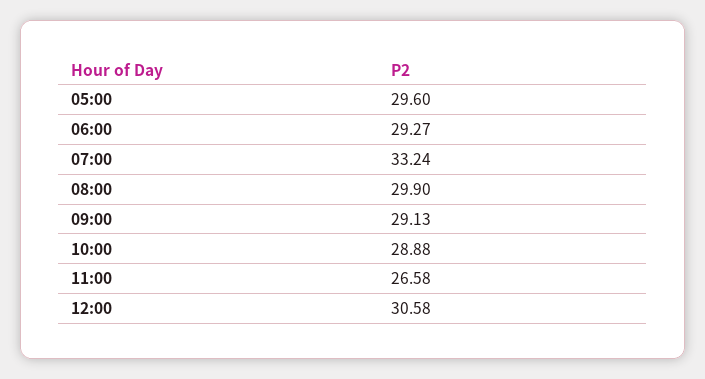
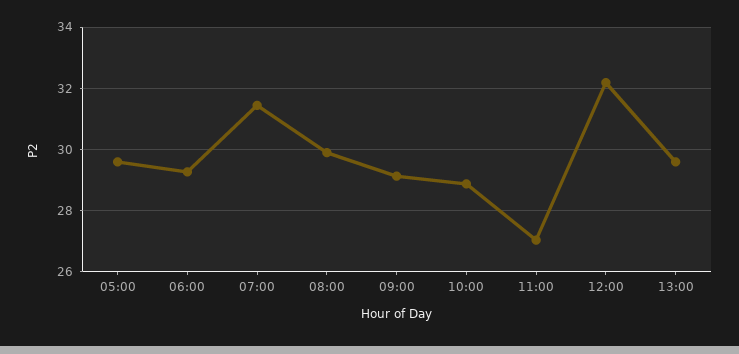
07:00: 33.24 -> 31.4
11:00: 26.58 -> 27
12:00: 30.58 -> 32.2
13:00: none -> 29.6

